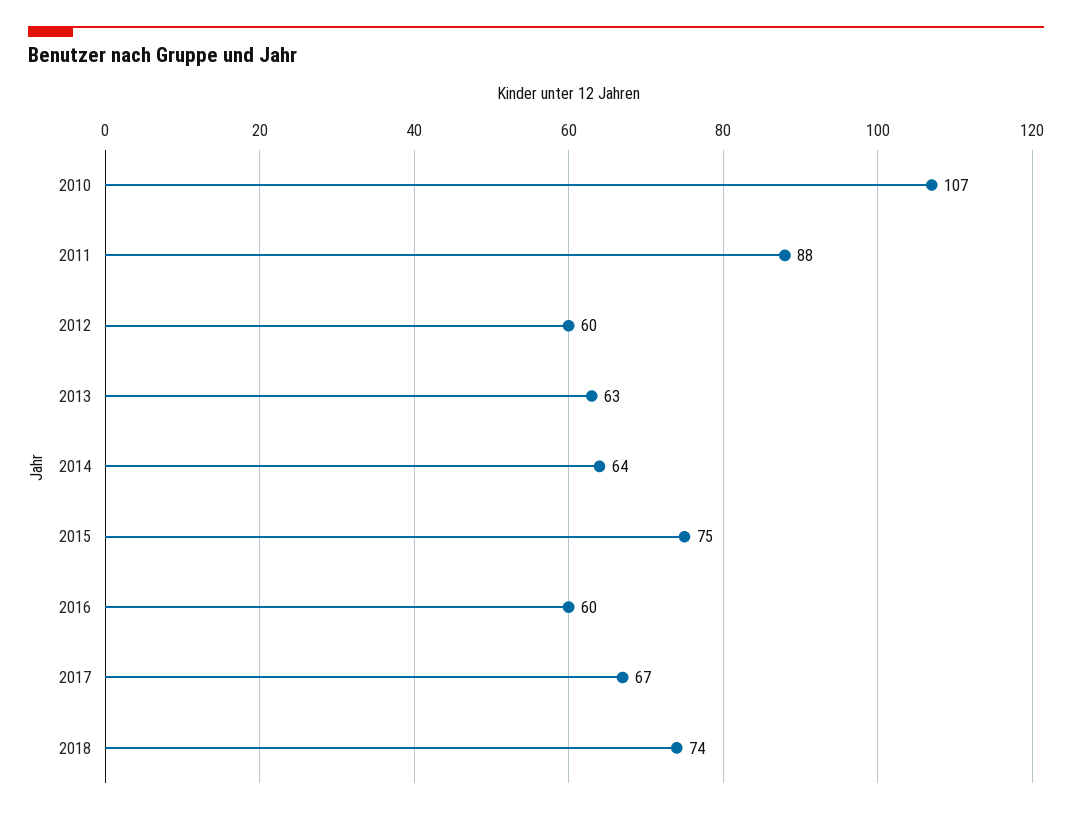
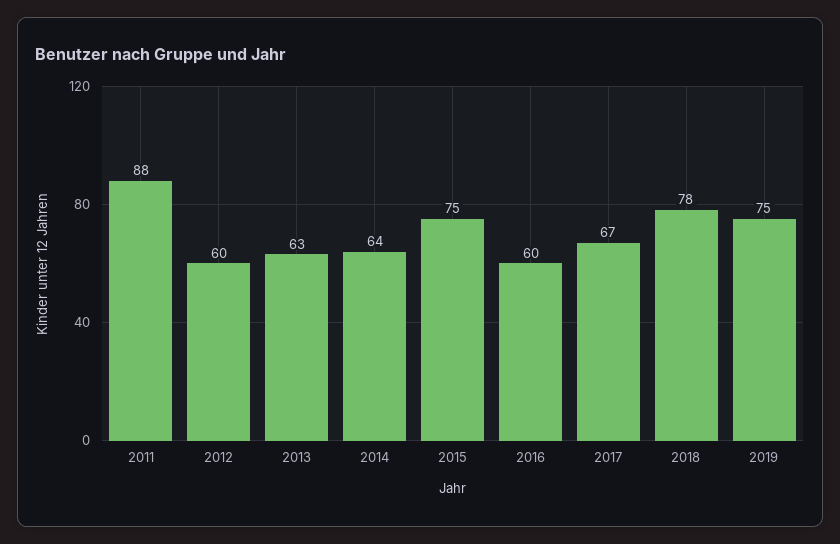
2010: 107 -> none
2018: 74 -> 78
2019: none -> 75

